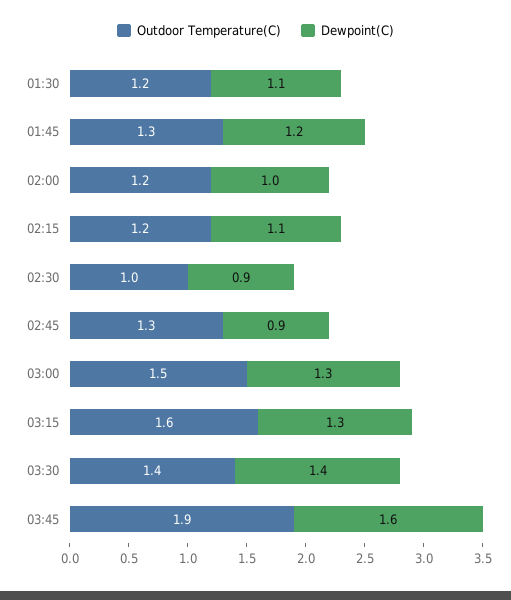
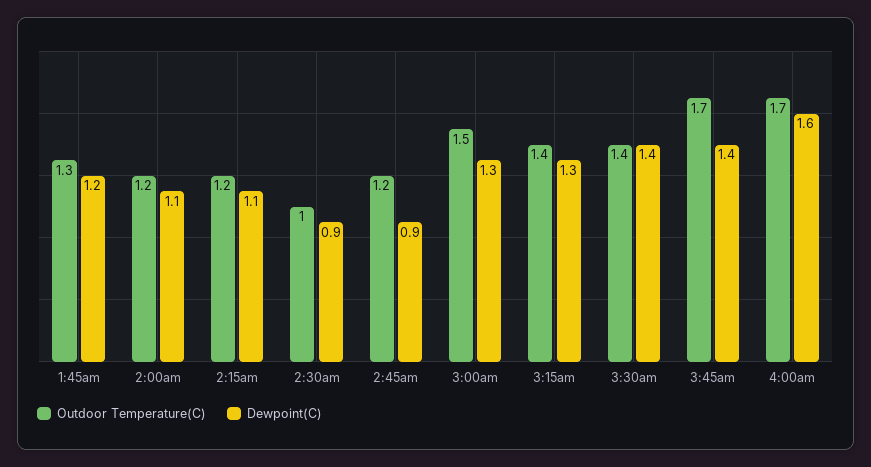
Outdoor Temperature(C), 01:30: 1.2 -> none
Dewpoint(C), 01:30: 1.1 -> none
Dewpoint(C), 02:00: 1 -> 1.1
Outdoor Temperature(C), 02:45: 1.3 -> 1.2
Outdoor Temperature(C), 03:15: 1.6 -> 1.4
Outdoor Temperature(C), 03:45: 1.9 -> 1.7
Dewpoint(C), 03:45: 1.6 -> 1.4
Outdoor Temperature(C), 4:00am: none -> 1.7
Dewpoint(C), 4:00am: none -> 1.6

